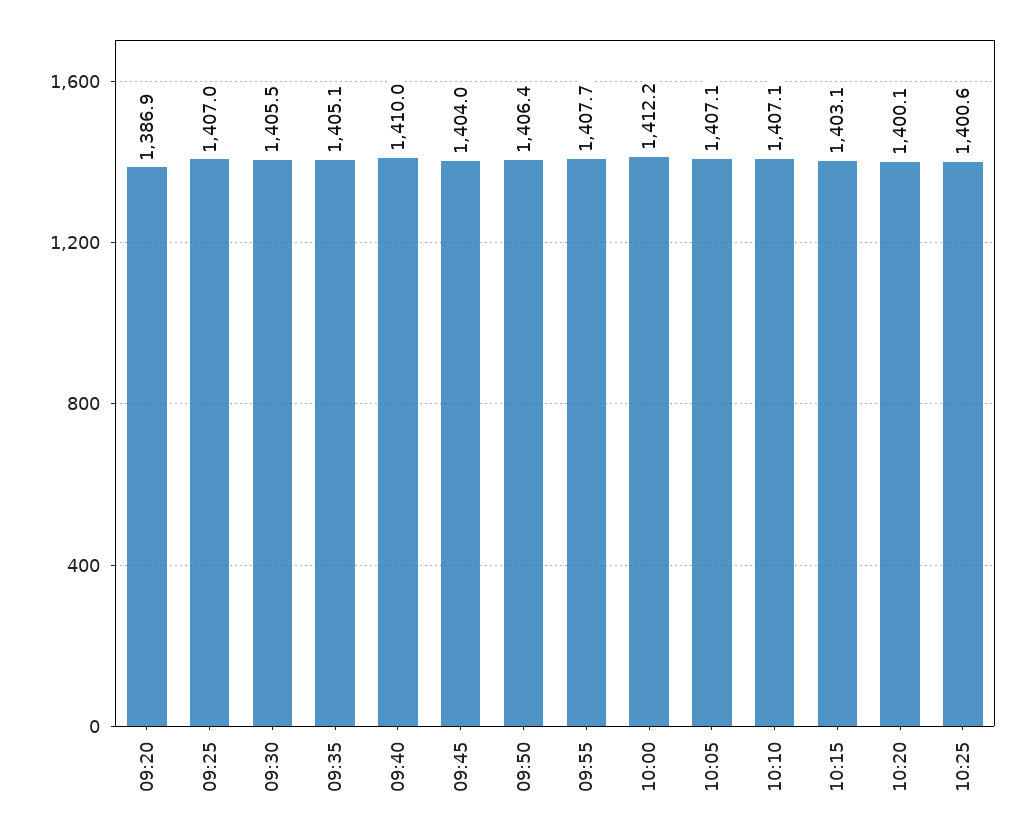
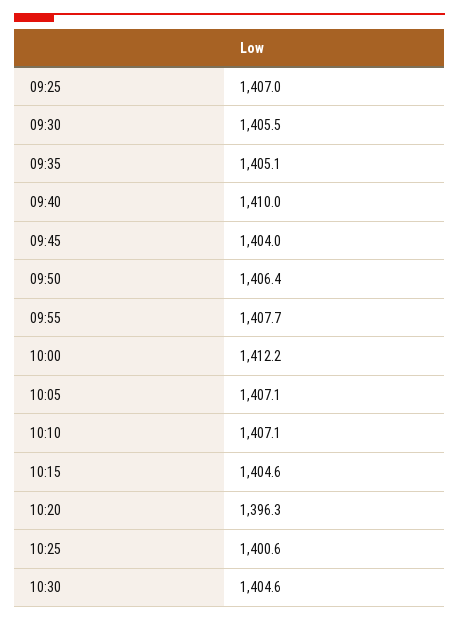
09:20: 1386.9 -> none
10:15: 1403.1 -> 1404.6
10:20: 1400.1 -> 1396.3
10:30: none -> 1404.6

